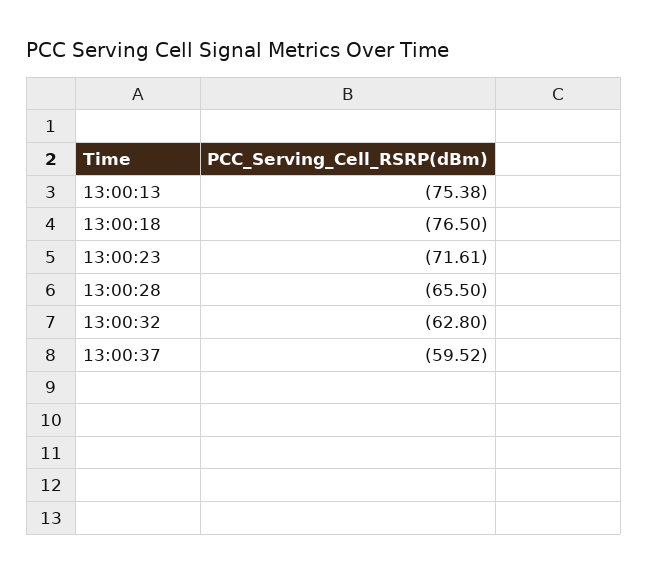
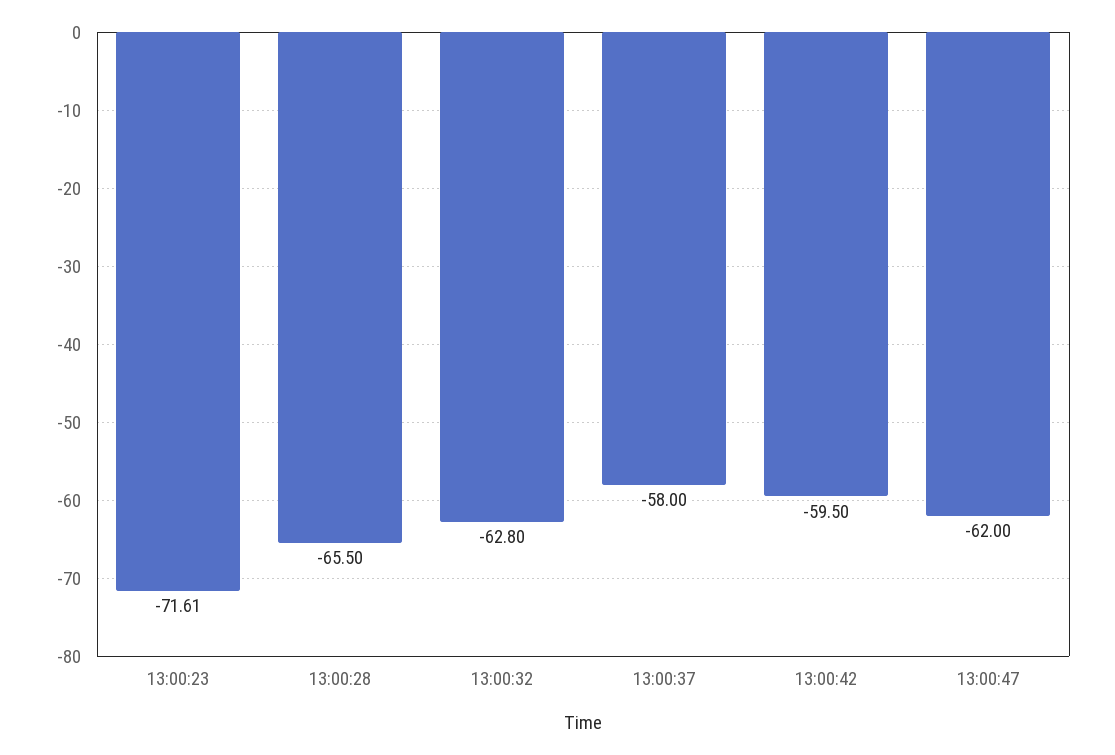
13:00:13: -75.38 -> none
13:00:18: -76.5 -> none
13:00:37: -59.52 -> -58
13:00:42: none -> -59.5
13:00:47: none -> -62

